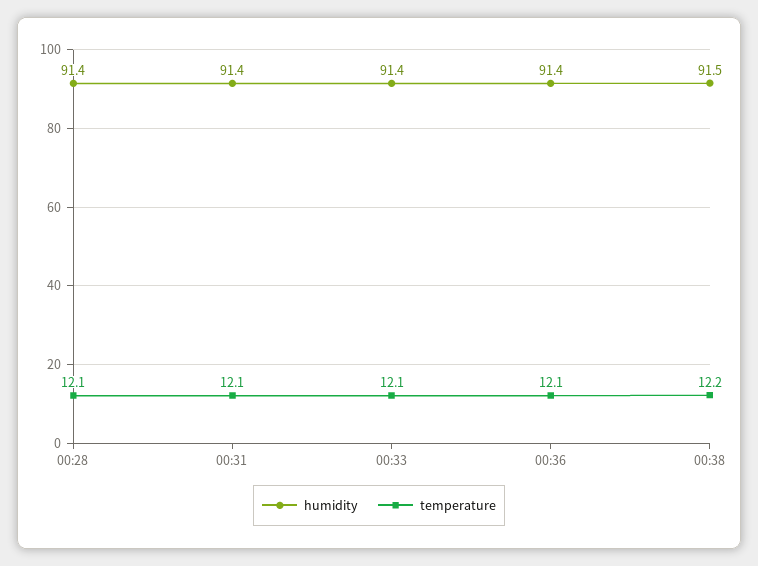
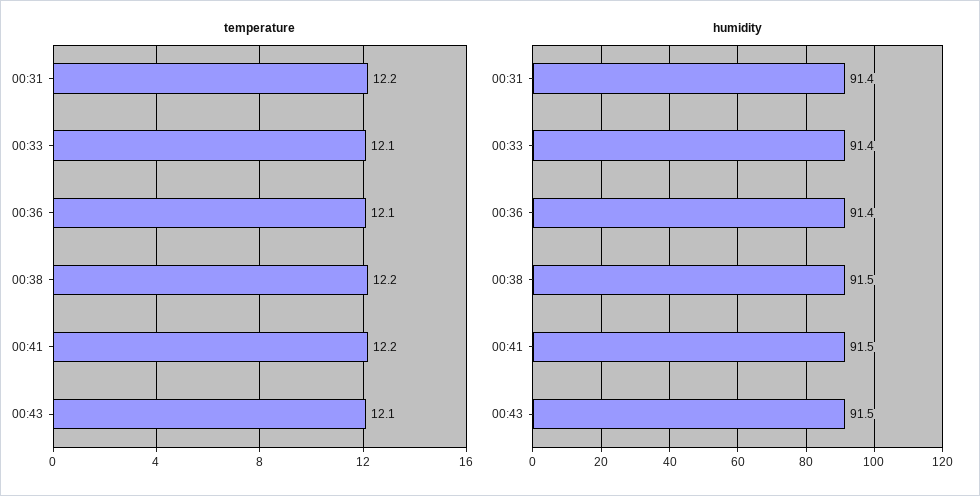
humidity, 00:28: 91.4 -> none
temperature, 00:28: 12.1 -> none
temperature, 00:31: 12.1 -> 12.2
temperature, 00:41: none -> 12.2
temperature, 00:43: none -> 12.1
humidity, 00:41: none -> 91.5
humidity, 00:43: none -> 91.5

